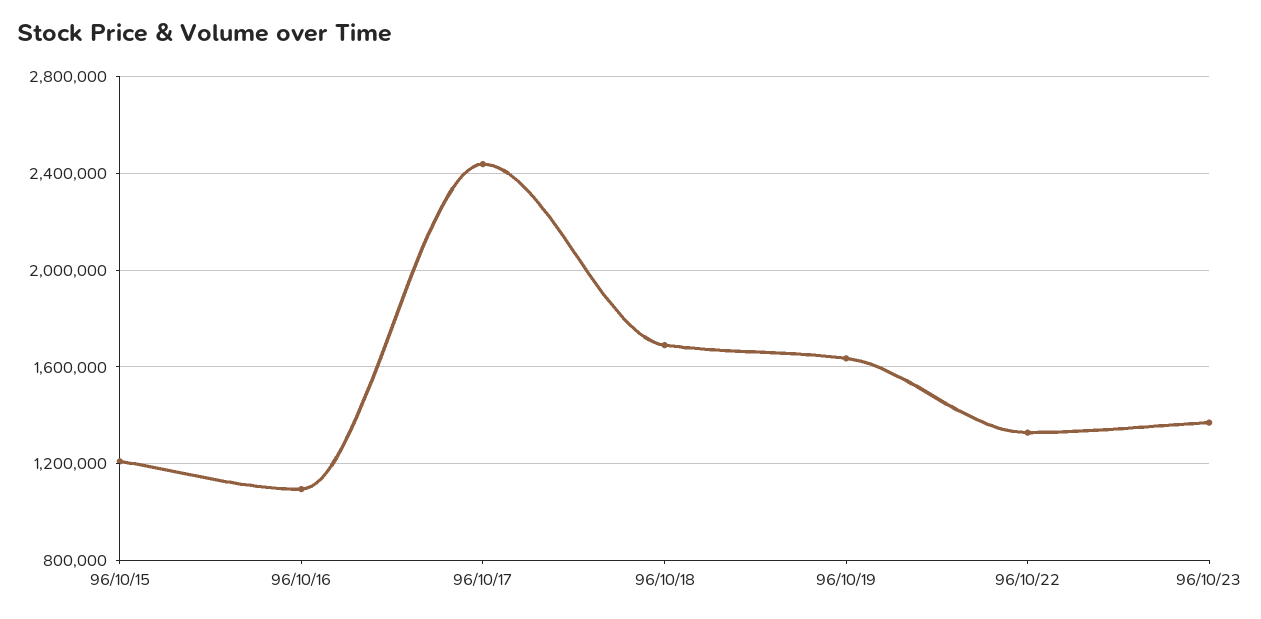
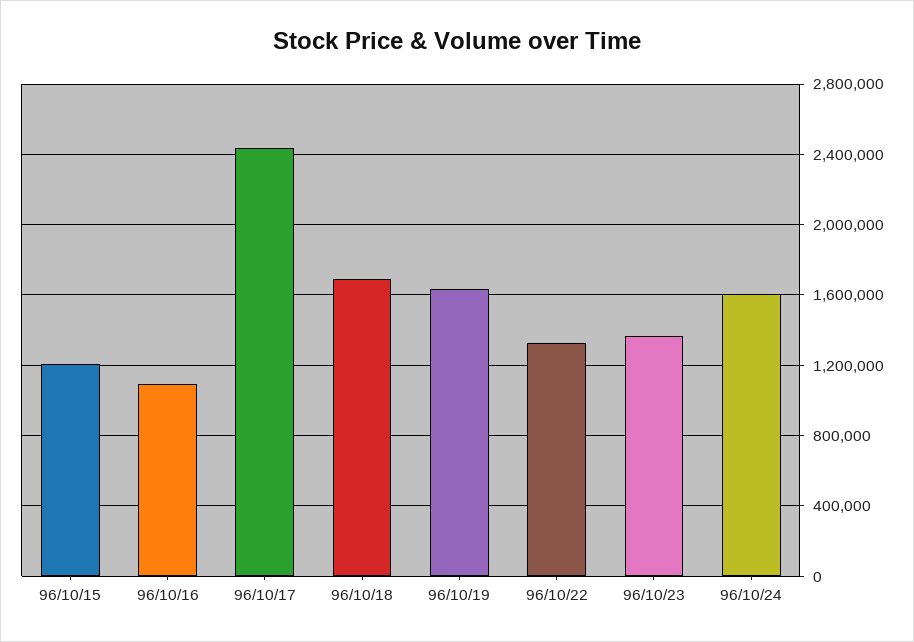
96/10/24: none -> 1600000

